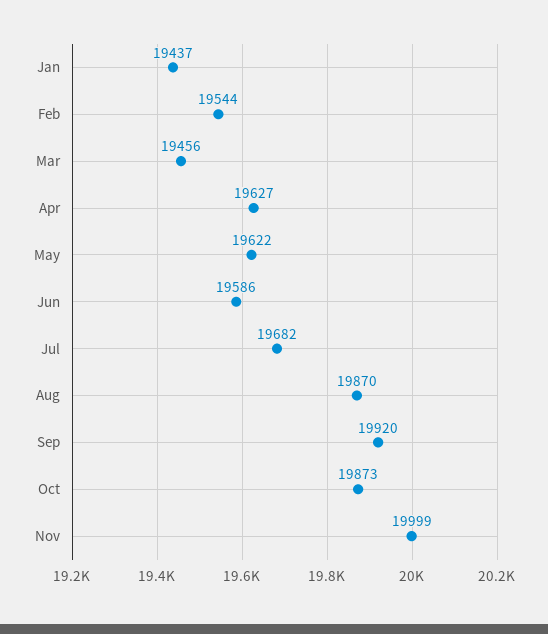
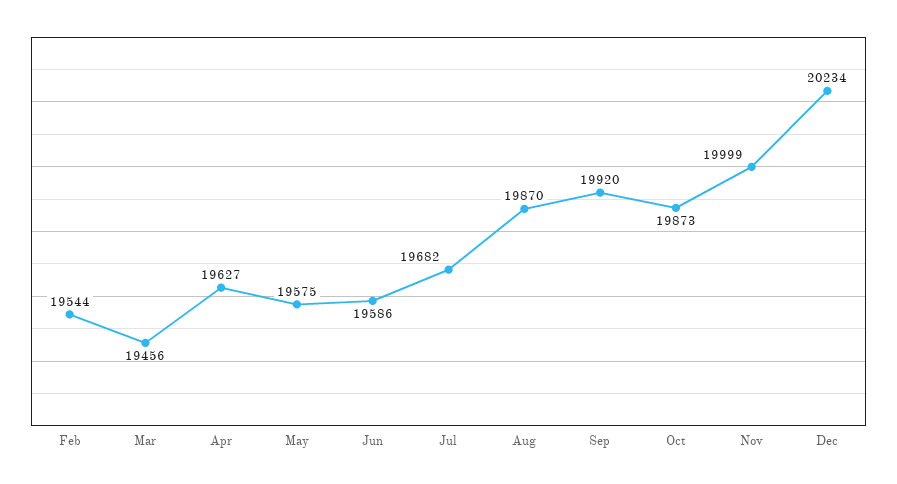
Jan: 19437 -> none
May: 19622 -> 19575
Dec: none -> 20234

